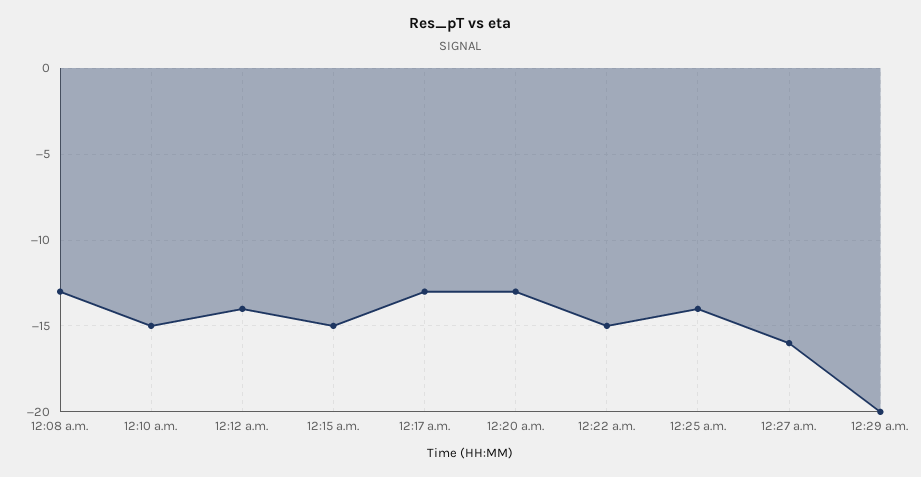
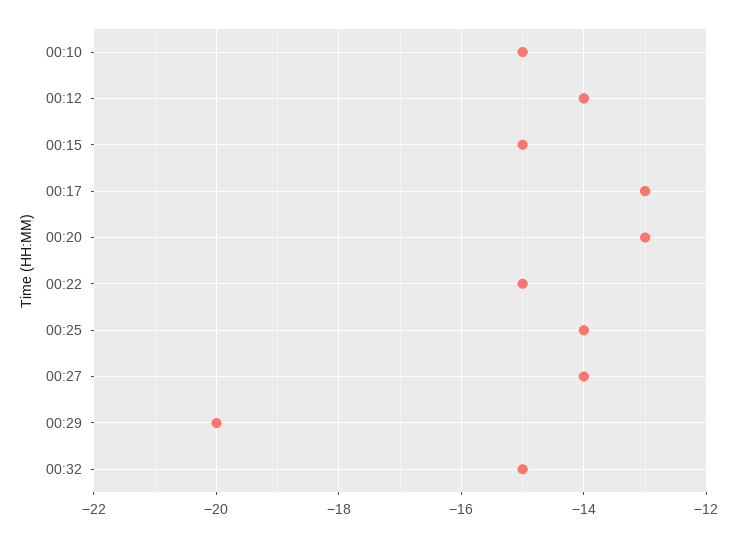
12:08 a.m.: -13 -> none
12:27 a.m.: -16 -> -14
00:32: none -> -15

